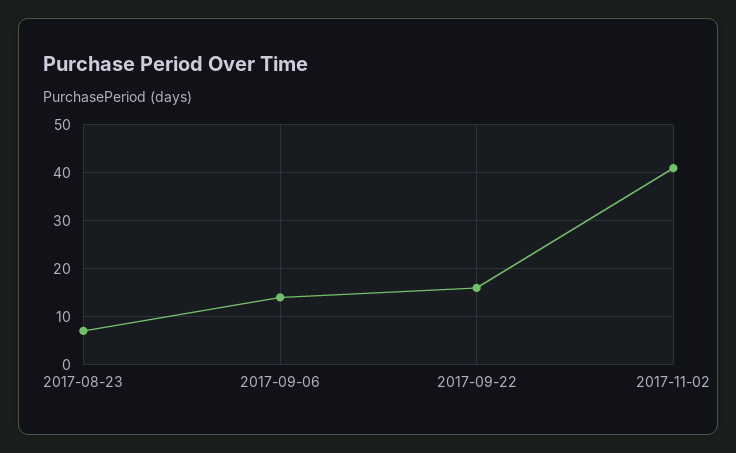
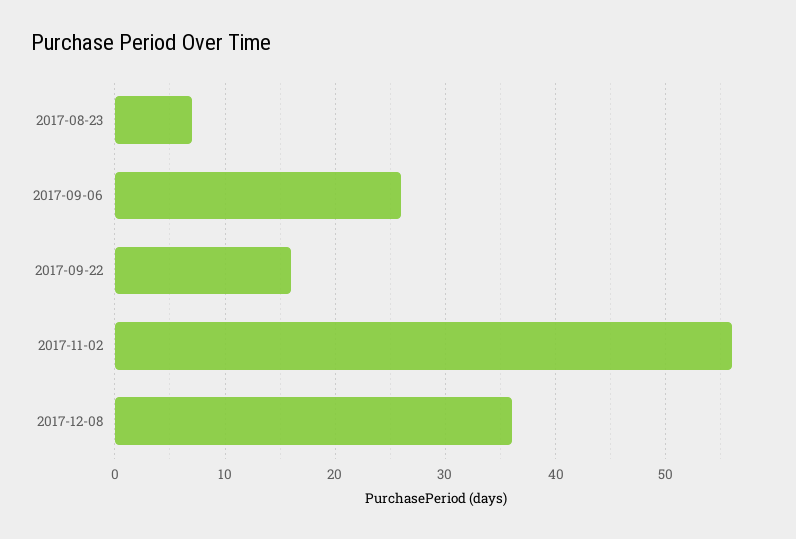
2017-09-06: 15 -> 26
2017-11-02: 40 -> 56
2017-12-08: none -> 36

